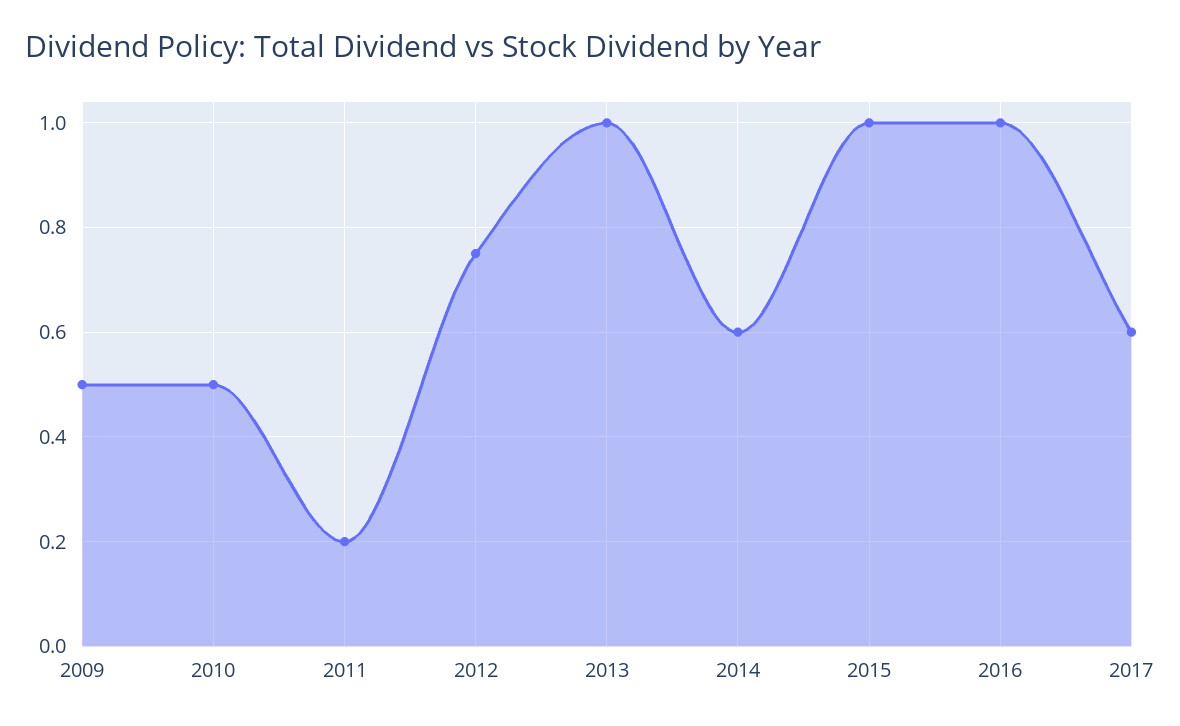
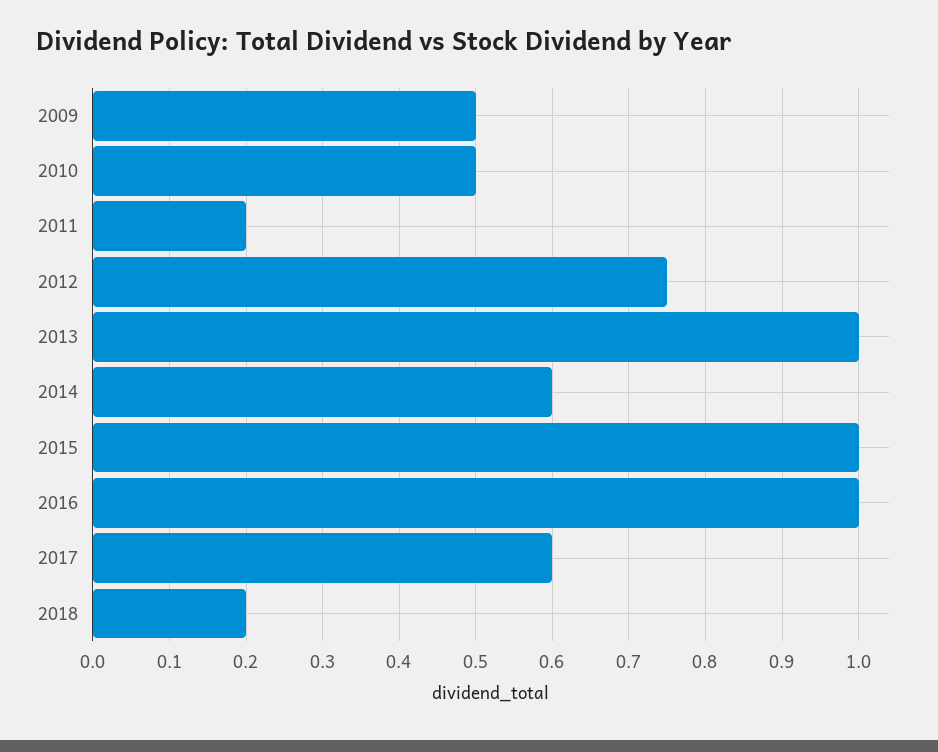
2018: none -> 0.2

